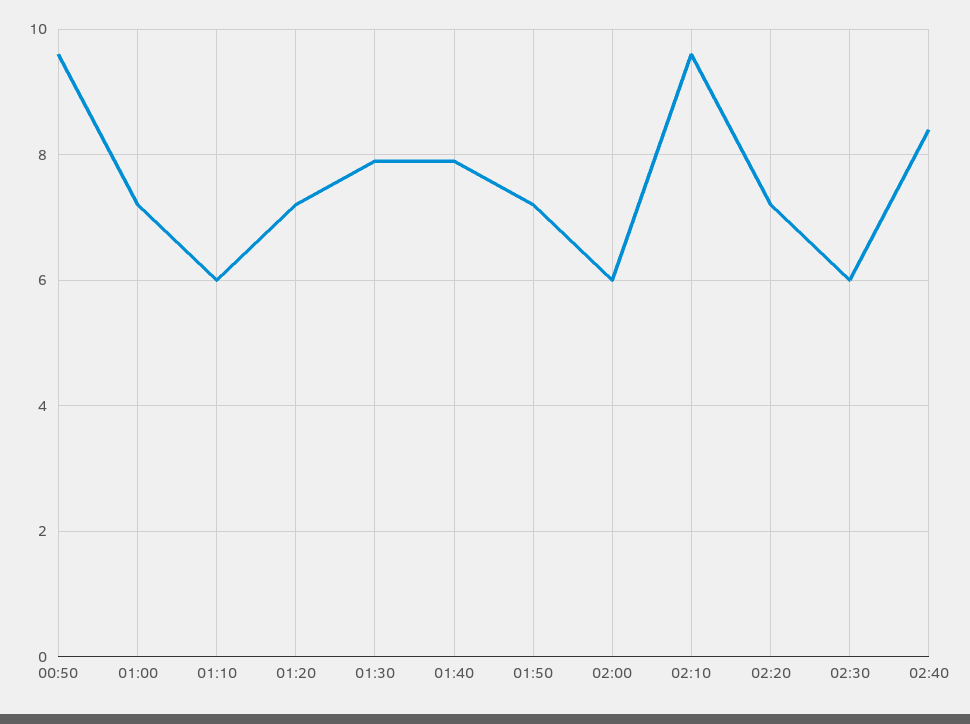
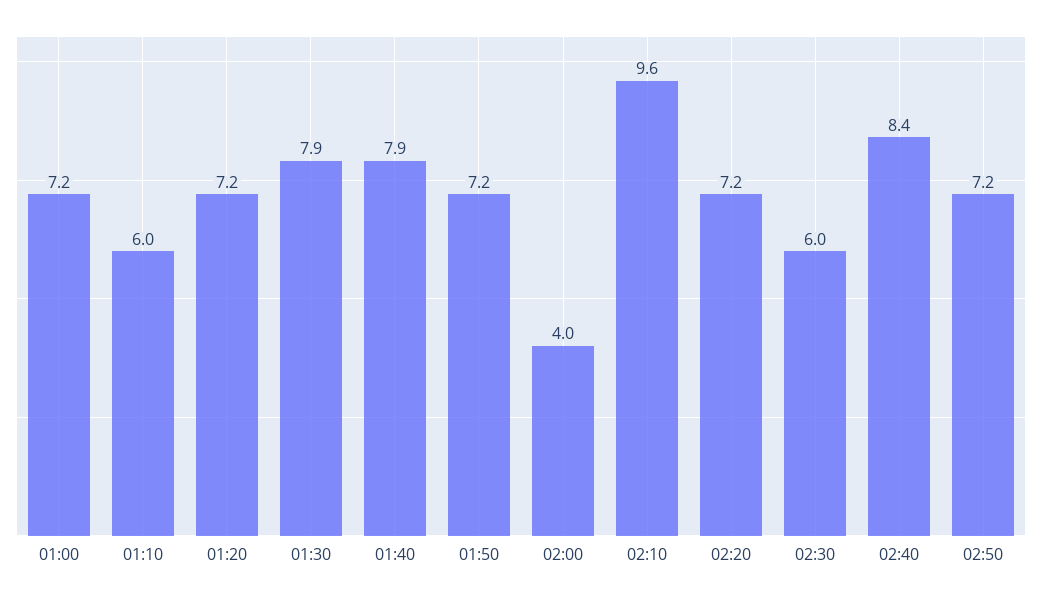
00:50: 9.5 -> none
02:00: 6 -> 4
02:50: none -> 7.2

